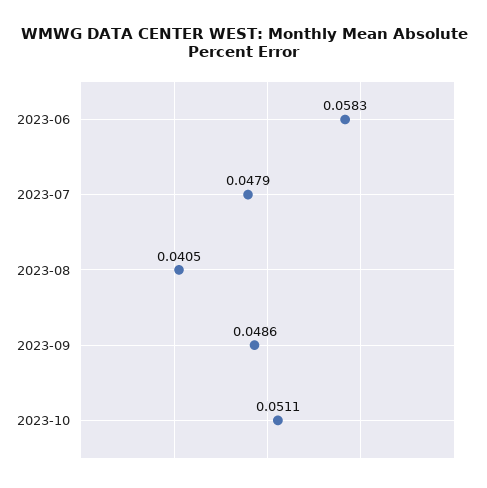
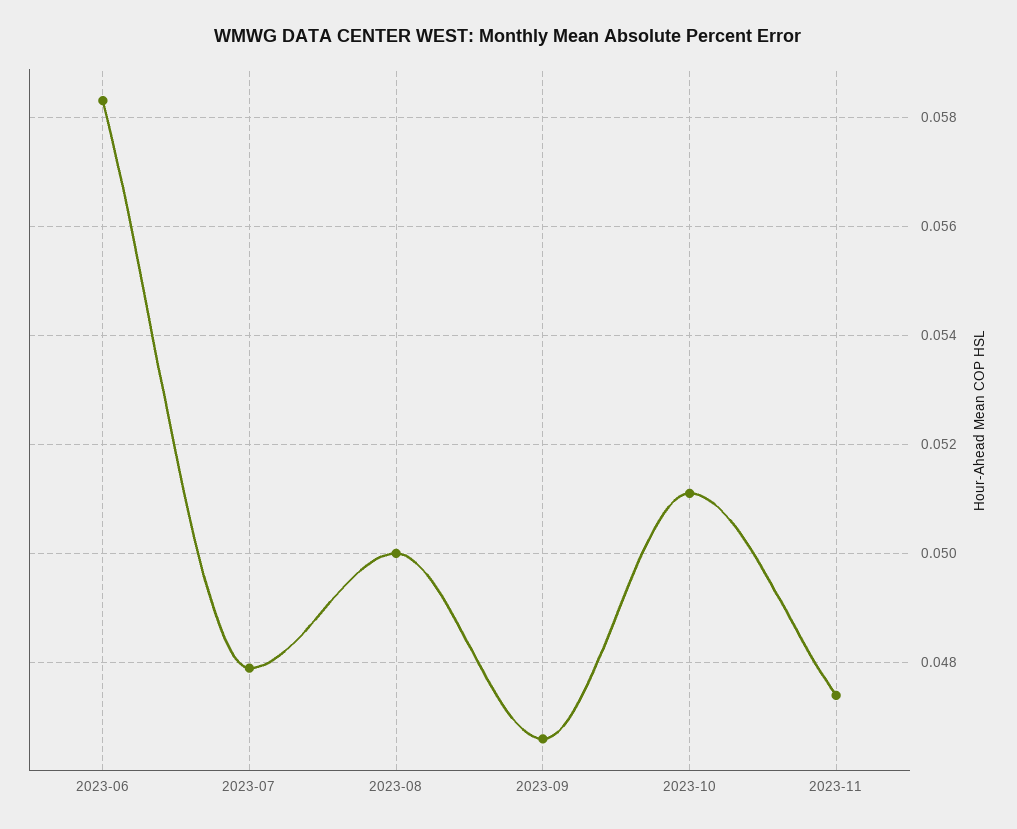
2023-08: 0.0405 -> 0.05
2023-09: 0.0486 -> 0.0465
2023-11: none -> 0.0475

